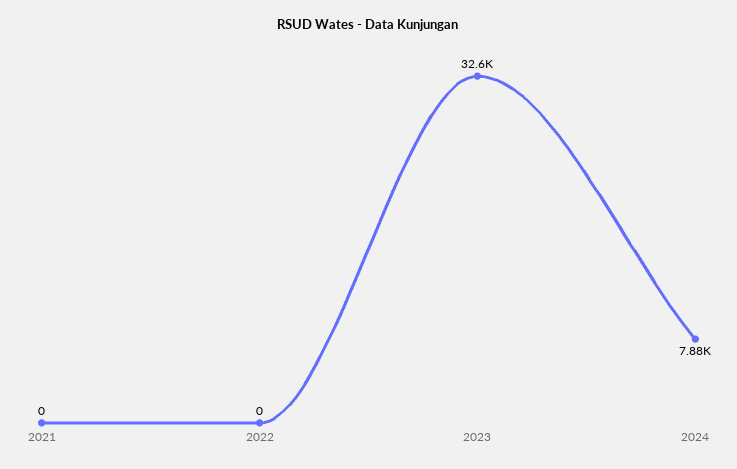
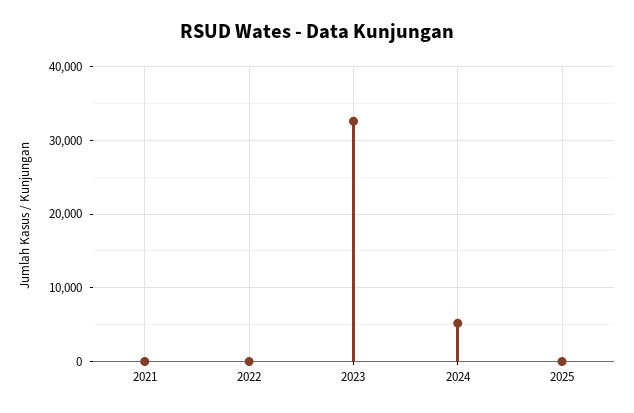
2024: 7880 -> 5000
2025: none -> 0

